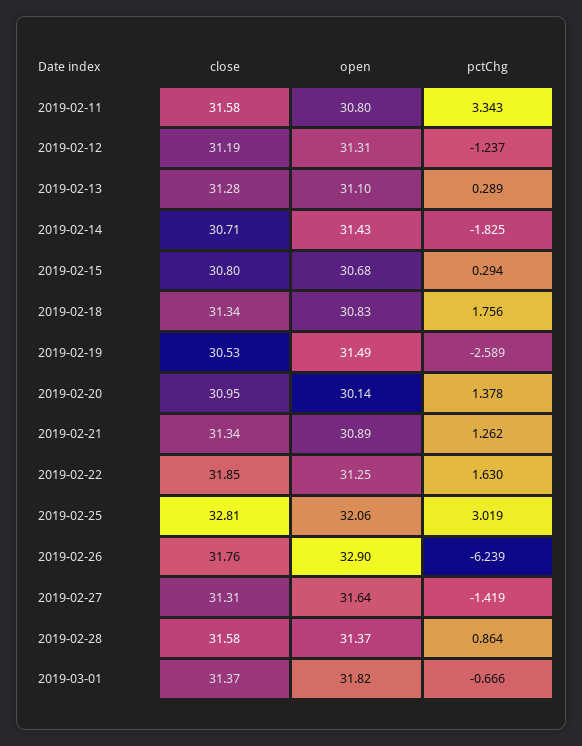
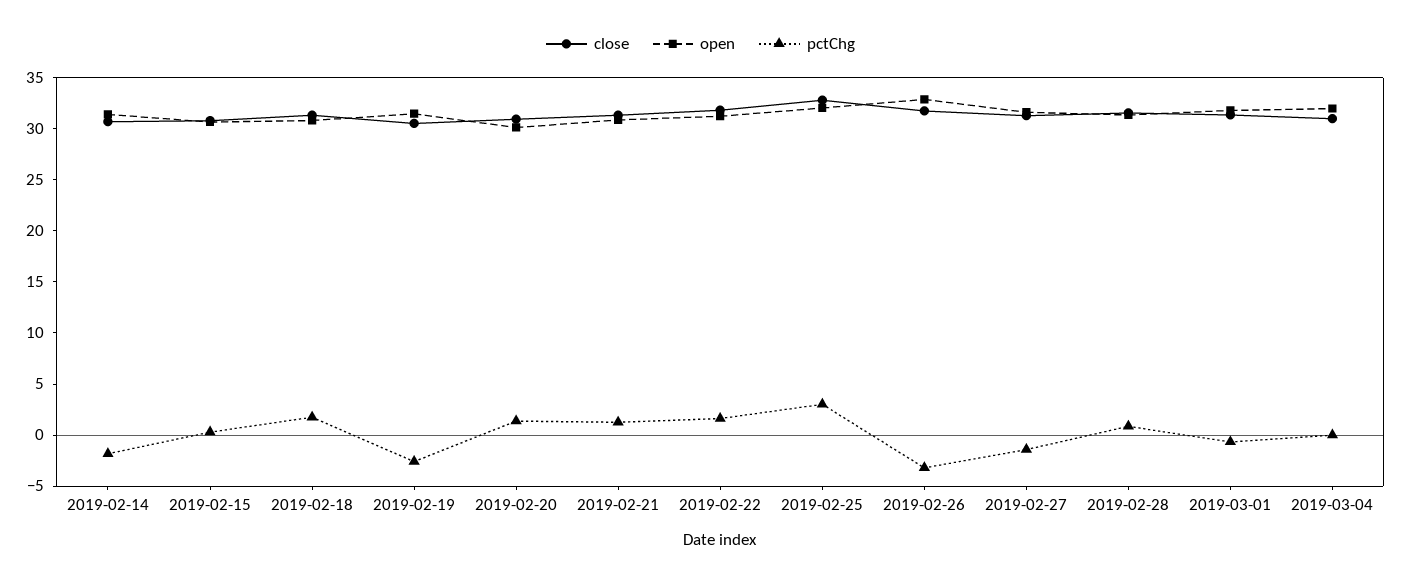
close, 2019-02-11: 31.58 -> none
open, 2019-02-11: 30.8 -> none
pctChg, 2019-02-11: 3.343 -> none
close, 2019-02-12: 31.19 -> none
open, 2019-02-12: 31.31 -> none
pctChg, 2019-02-12: -1.237 -> none
close, 2019-02-13: 31.28 -> none
open, 2019-02-13: 31.1 -> none
pctChg, 2019-02-13: 0.289 -> none
pctChg, 2019-02-26: -6.239 -> -3
close, 2019-03-04: none -> 31
open, 2019-03-04: none -> 32
pctChg, 2019-03-04: none -> 0

